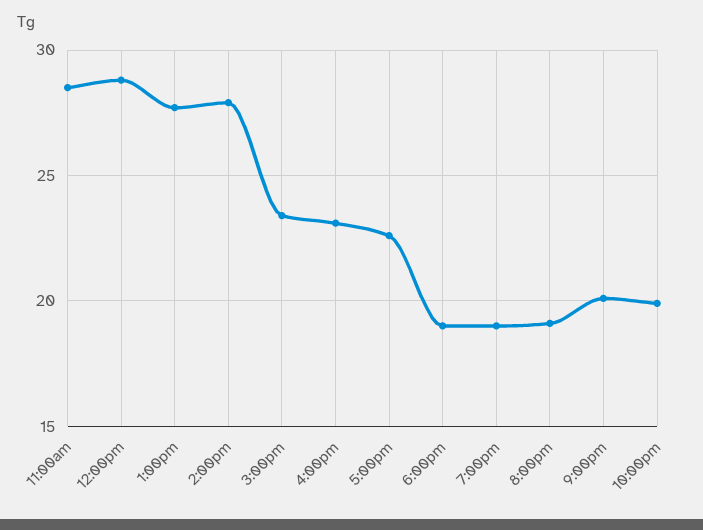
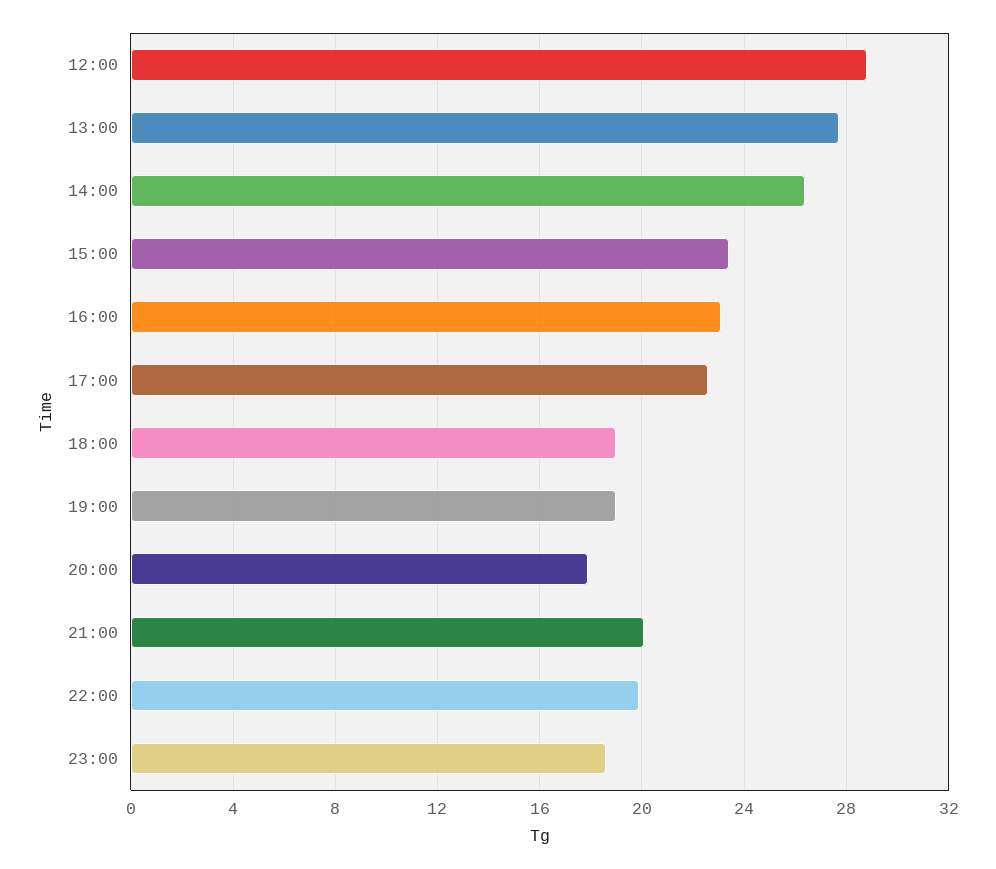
11:00am: 28.5 -> none
2:00pm: 28 -> 26.5
8:00pm: 19 -> 18
23:00: none -> 18.5

